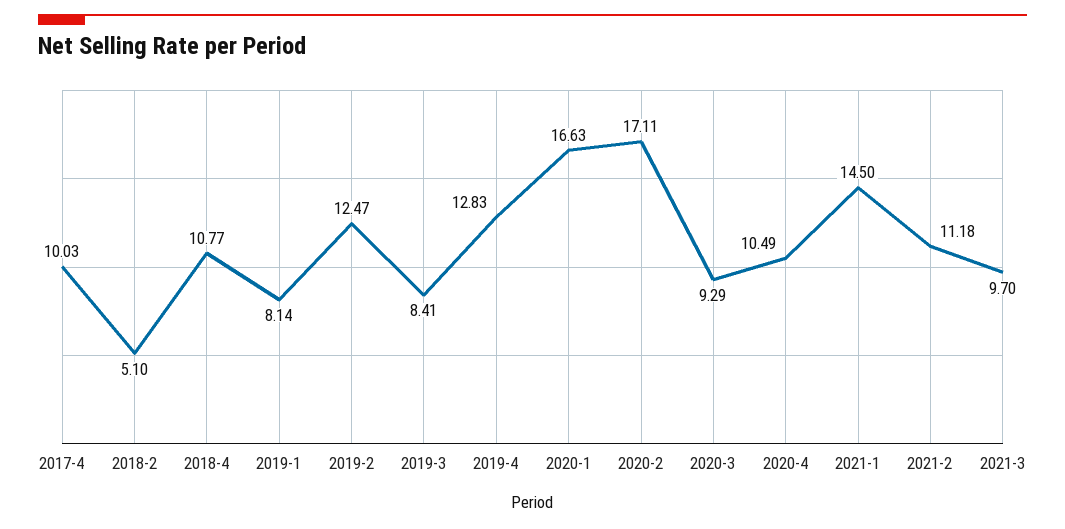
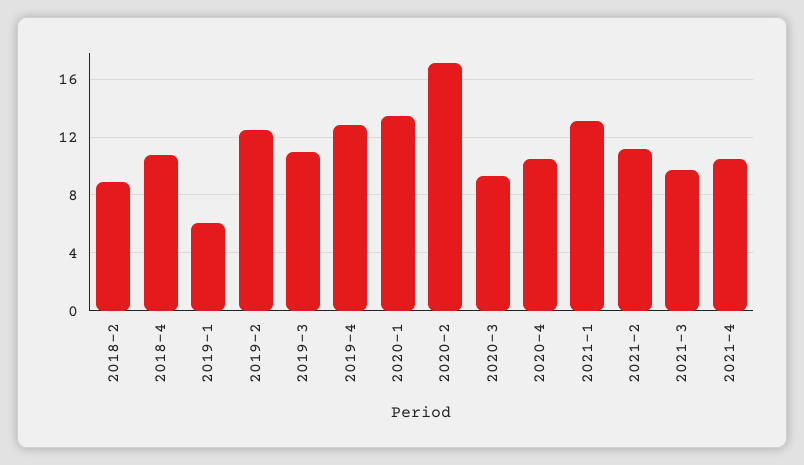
2017-4: 10.03 -> none
2018-2: 5.1 -> 9
2019-1: 8.14 -> 6
2019-3: 8.41 -> 11
2020-1: 16.63 -> 13.5
2021-1: 14.5 -> 13
2021-4: none -> 10.5

